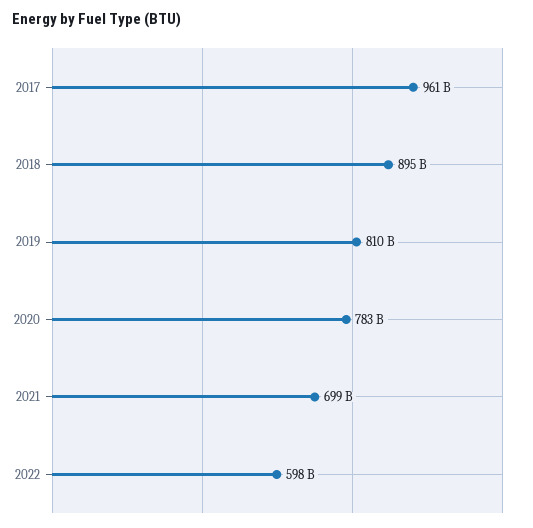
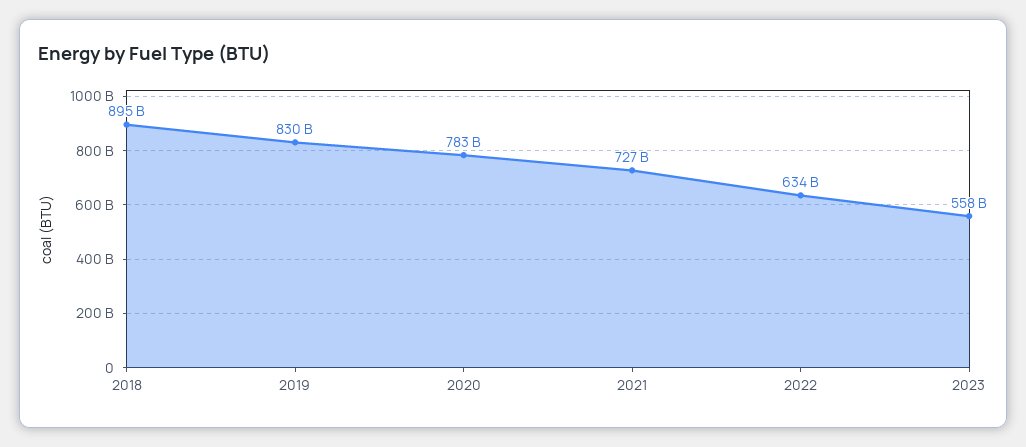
2017: 961000000000 -> none
2019: 810000000000 -> 830000000000
2021: 699000000000 -> 727000000000
2022: 598000000000 -> 634000000000
2023: none -> 558000000000

